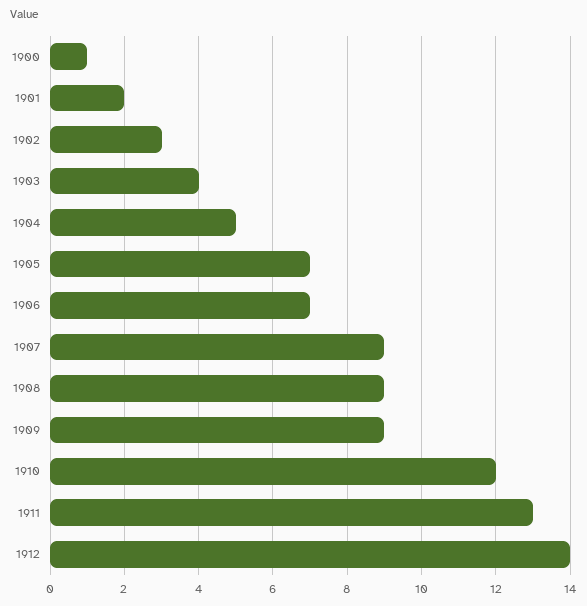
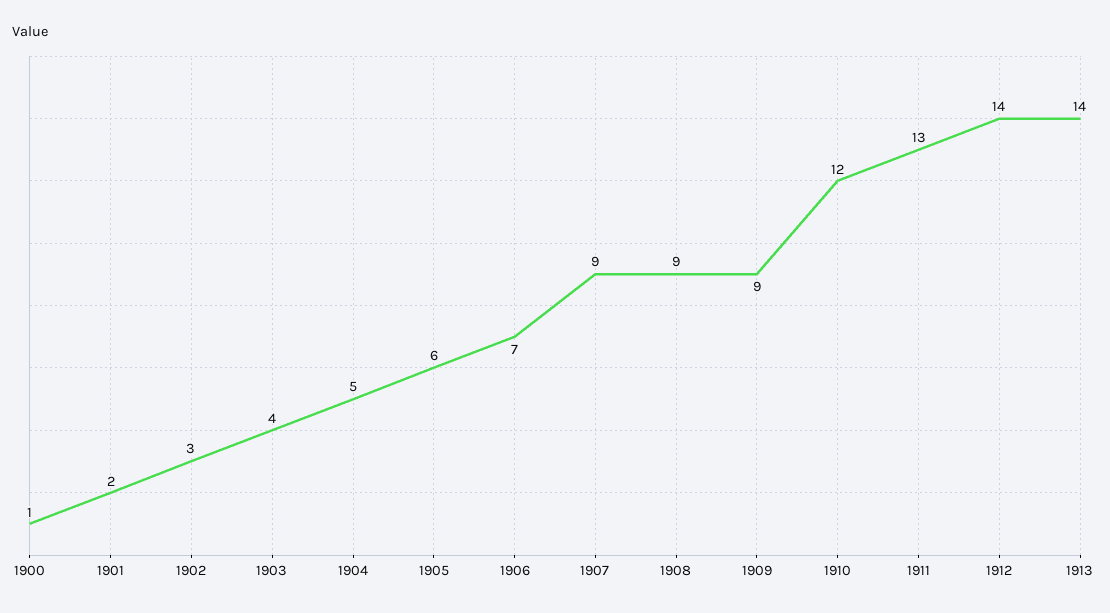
1905: 7 -> 6
1913: none -> 14

